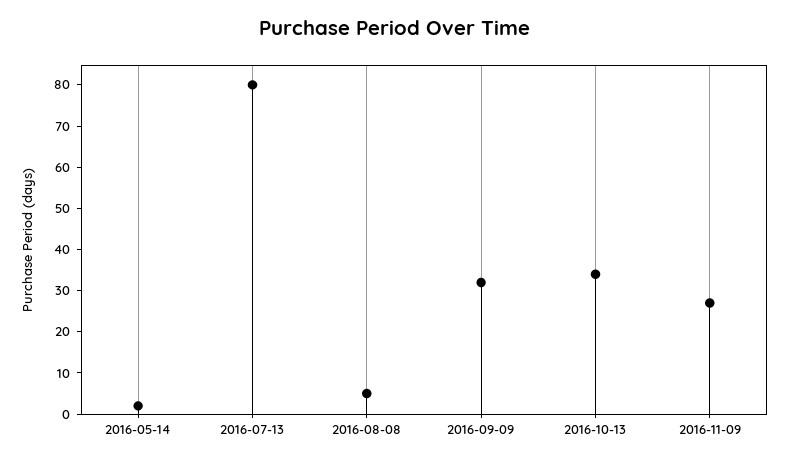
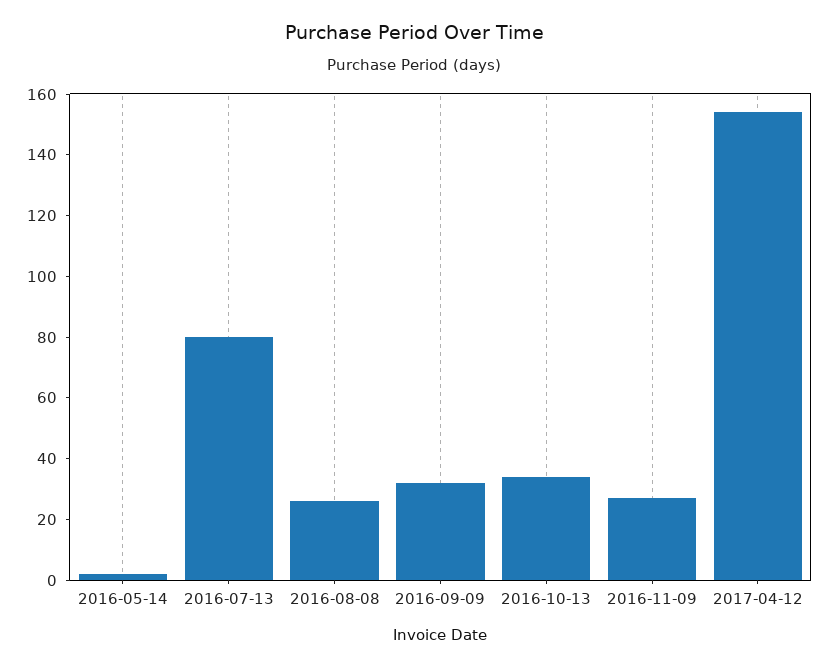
2016-08-08: 5 -> 25
2017-04-12: none -> 155

